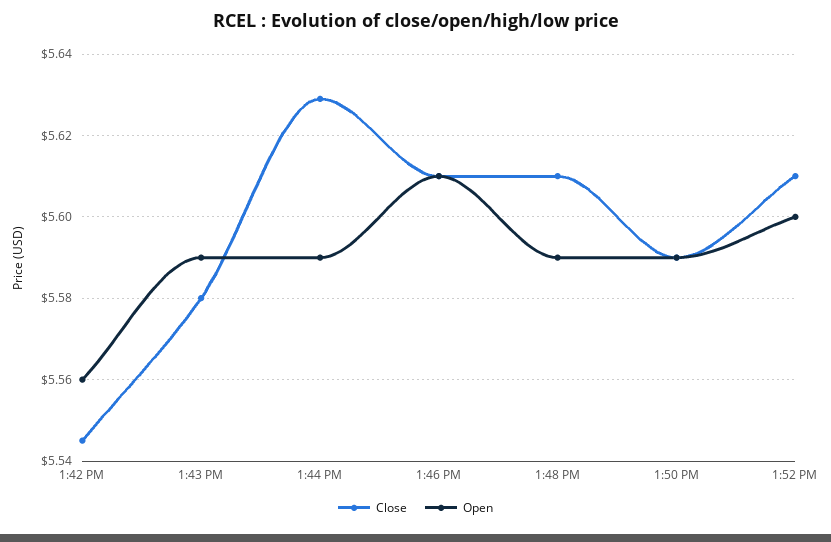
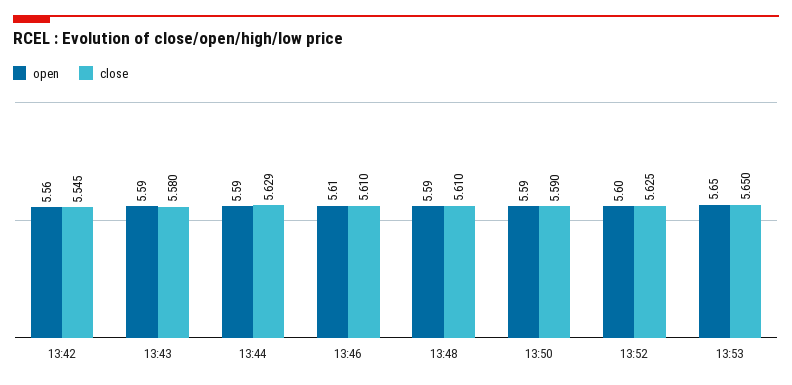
Close, 1:52 PM: 5.61 -> 5.625
Open, 13:53: none -> 5.65
Close, 13:53: none -> 5.65

